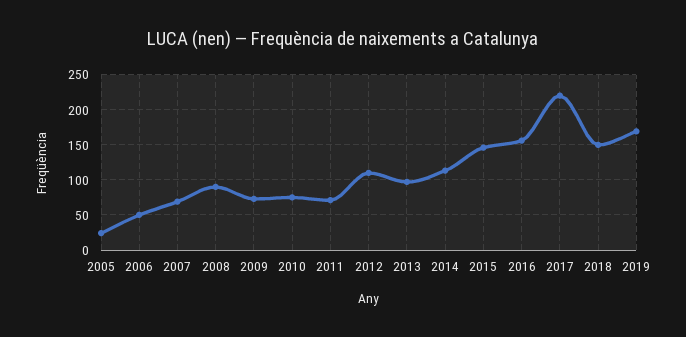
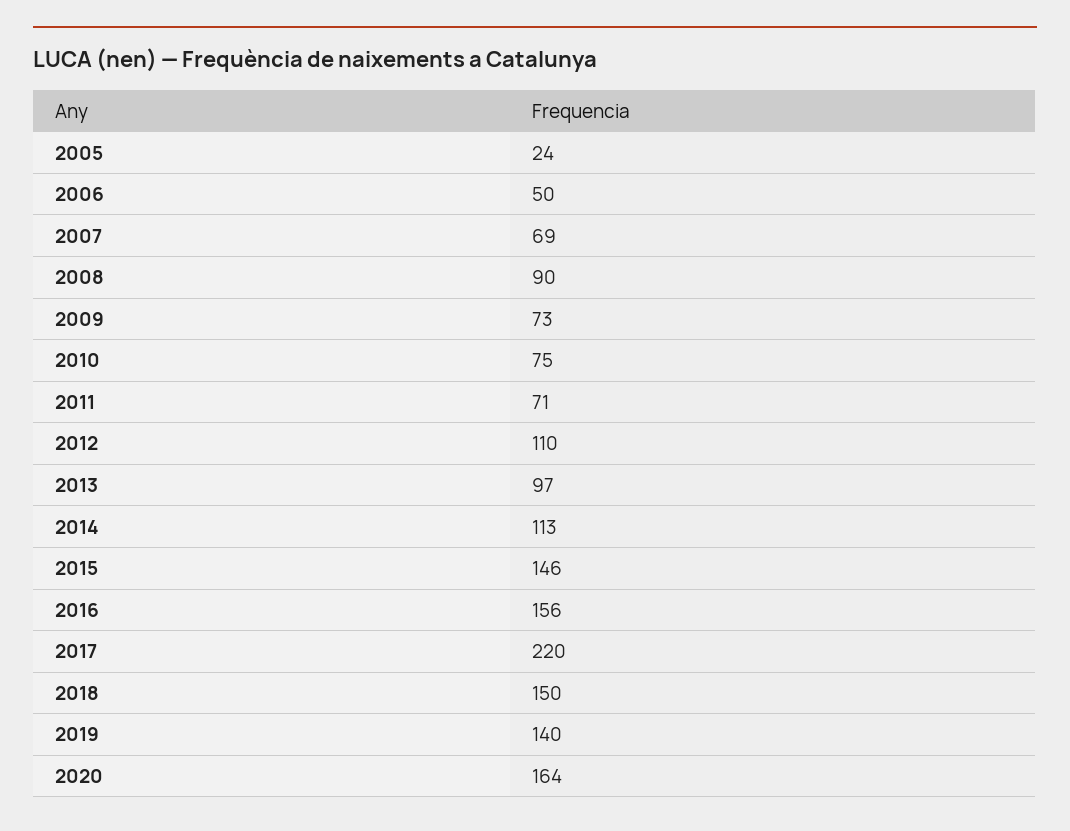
2019: 170 -> 140
2020: none -> 164

